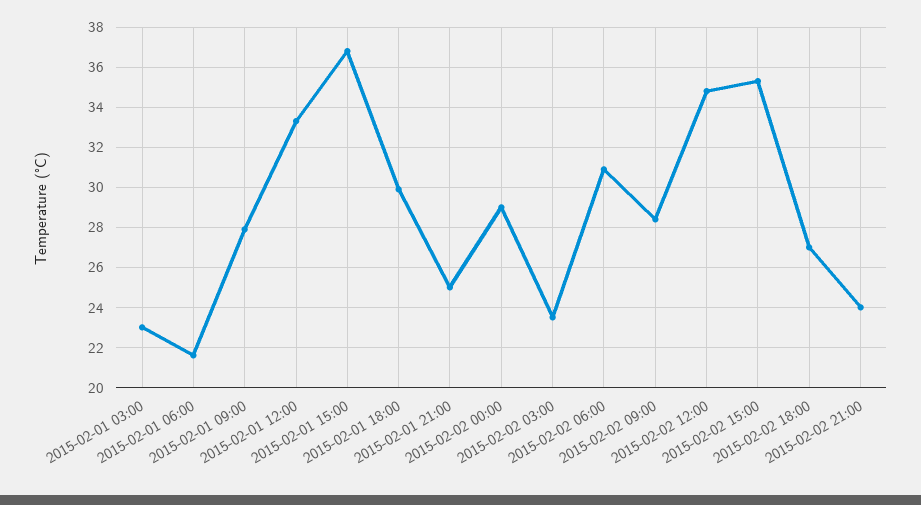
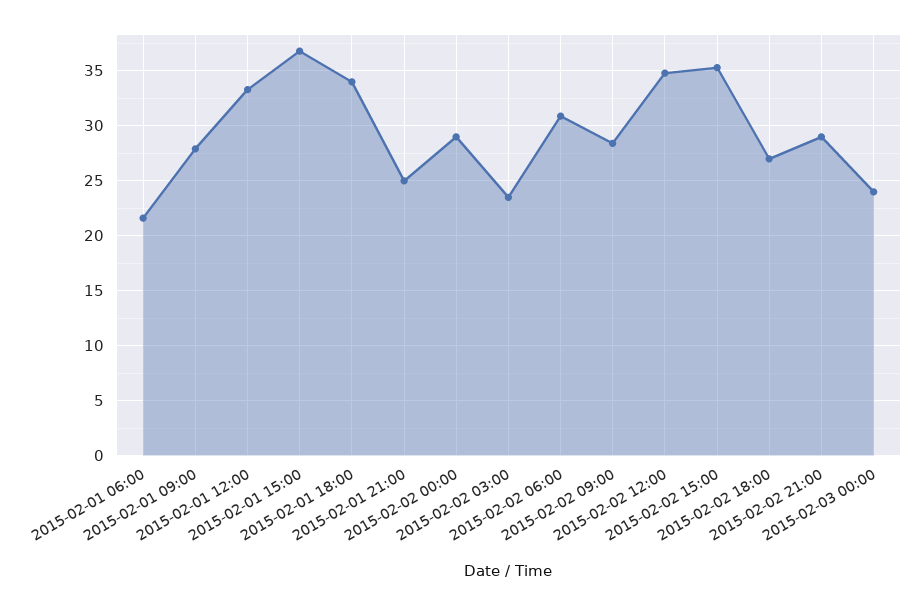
2015-02-01 03:00: 23 -> none
2015-02-01 18:00: 30 -> 34
2015-02-02 21:00: 24 -> 29
2015-02-03 00:00: none -> 24

